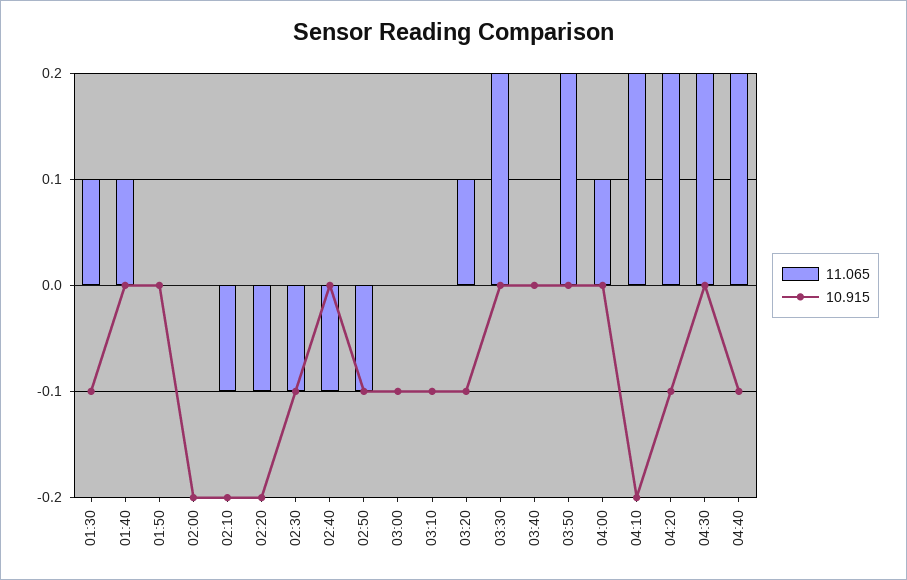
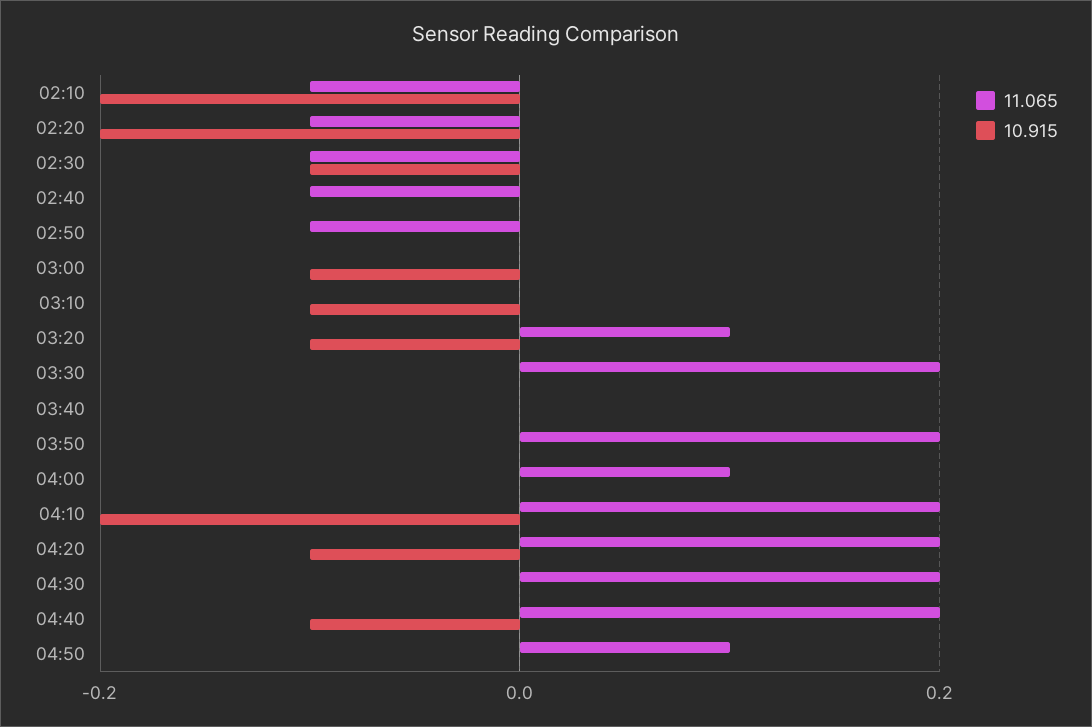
11.065, 01:30: 0.1 -> none
10.915, 01:30: -0.1 -> none
11.065, 01:40: 0.1 -> none
10.915, 01:40: 0 -> none
11.065, 01:50: 0 -> none
10.915, 01:50: 0 -> none
11.065, 02:00: 0 -> none
10.915, 02:00: -0.2 -> none
10.915, 02:50: -0.1 -> 0
11.065, 04:50: none -> 0.1
10.915, 04:50: none -> 0

